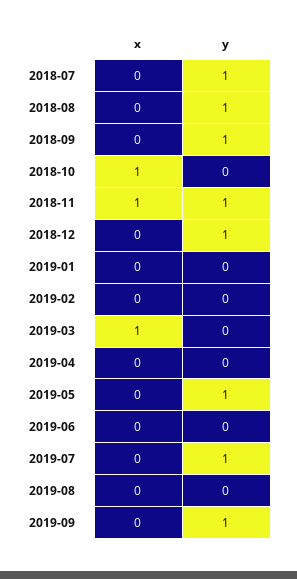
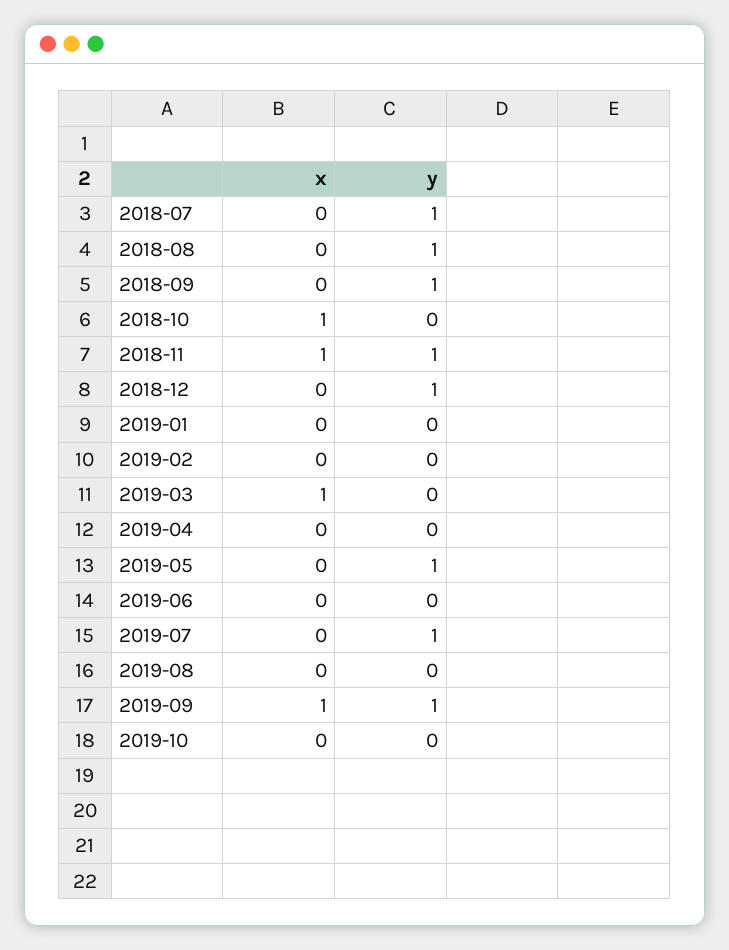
x, 2019-09: 0 -> 1
x, 2019-10: none -> 0
y, 2019-10: none -> 0

